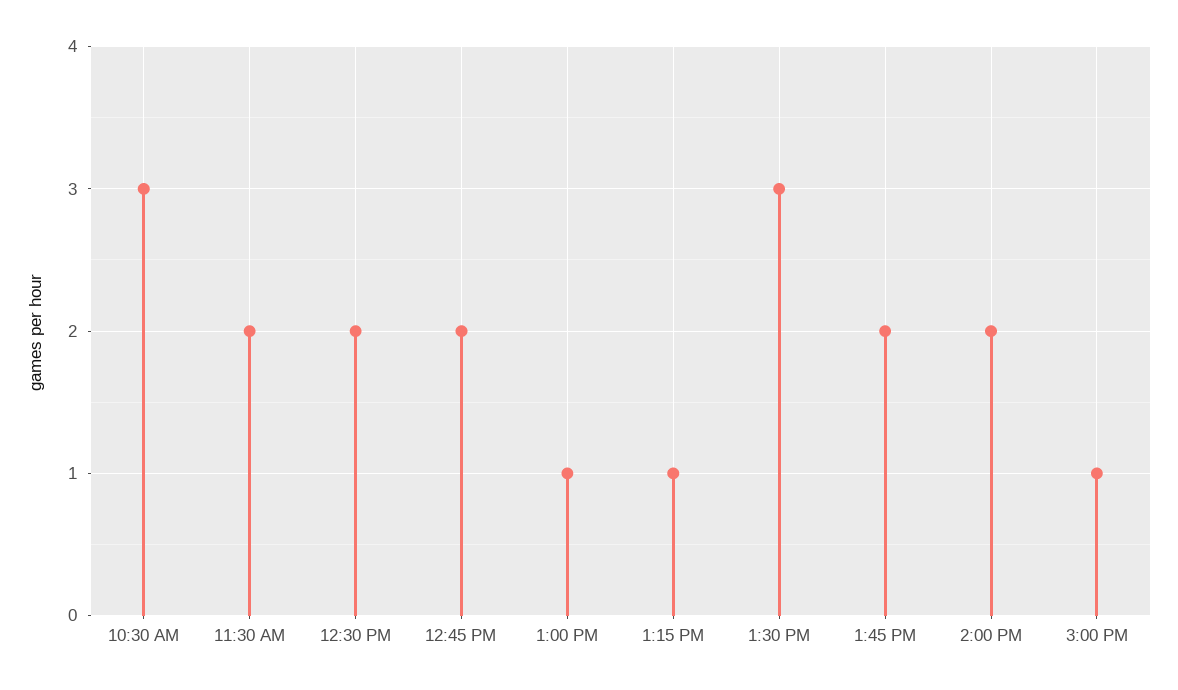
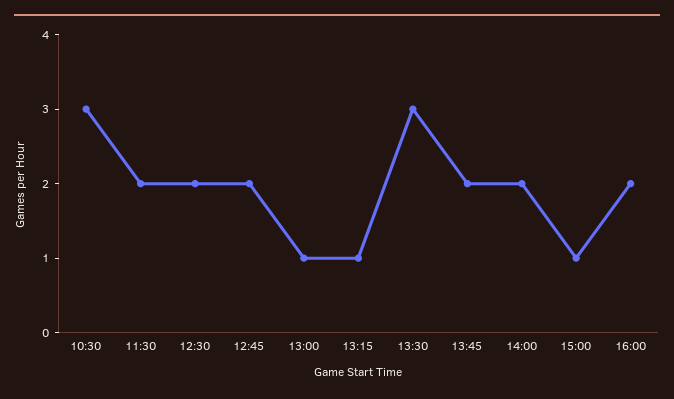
16:00: none -> 2

